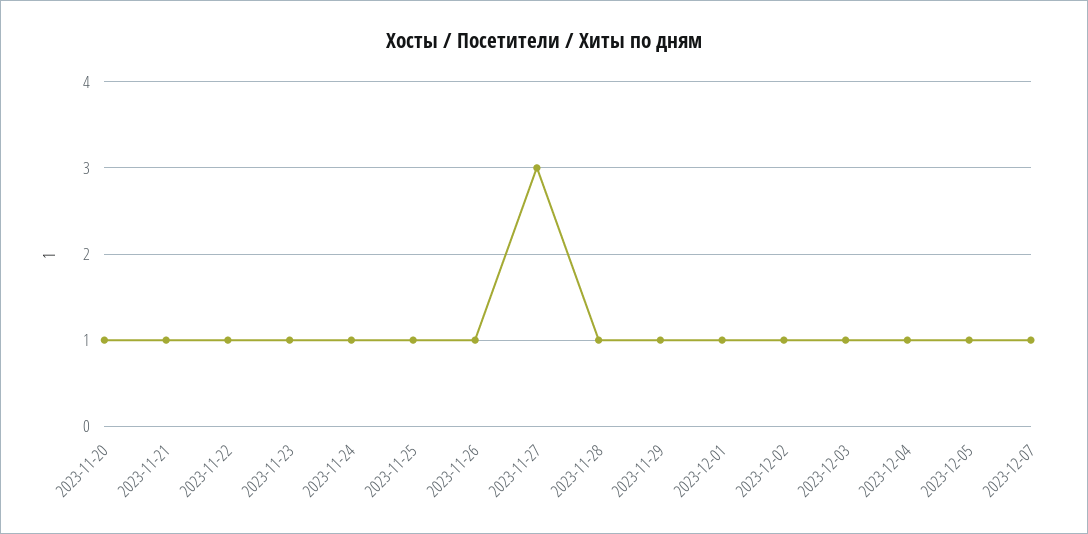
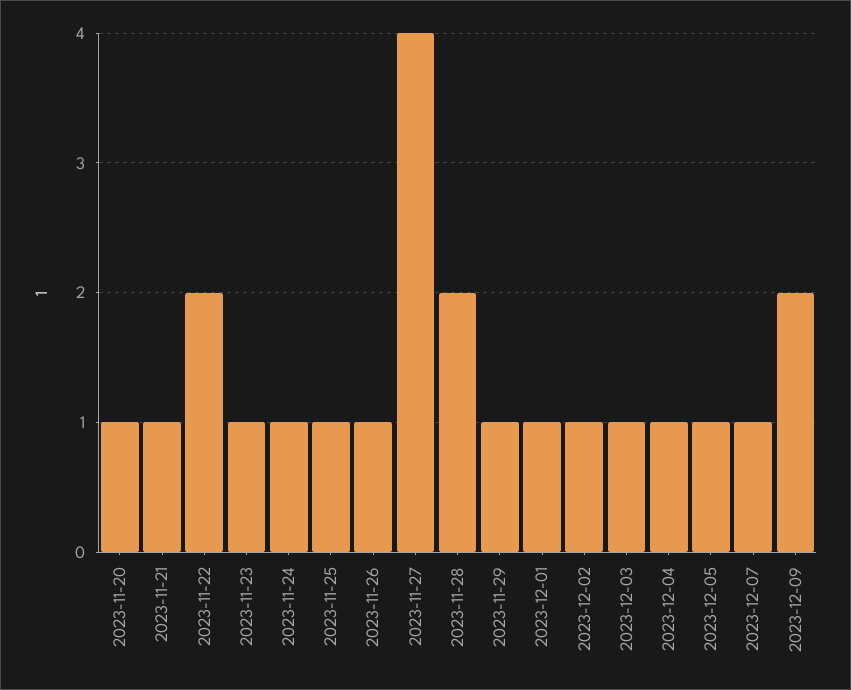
2023-11-22: 1 -> 2
2023-11-27: 3 -> 4
2023-11-28: 1 -> 2
2023-12-09: none -> 2

